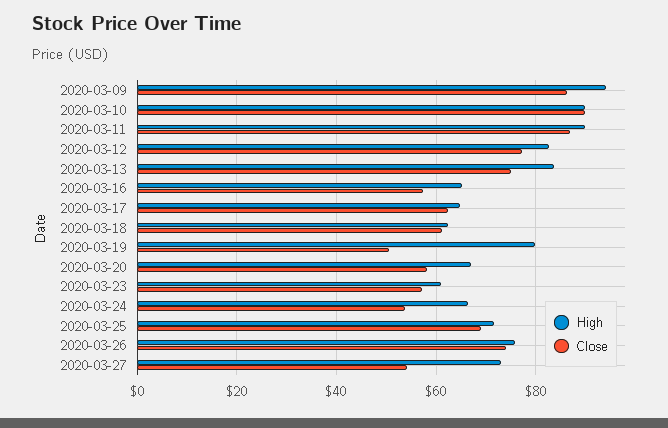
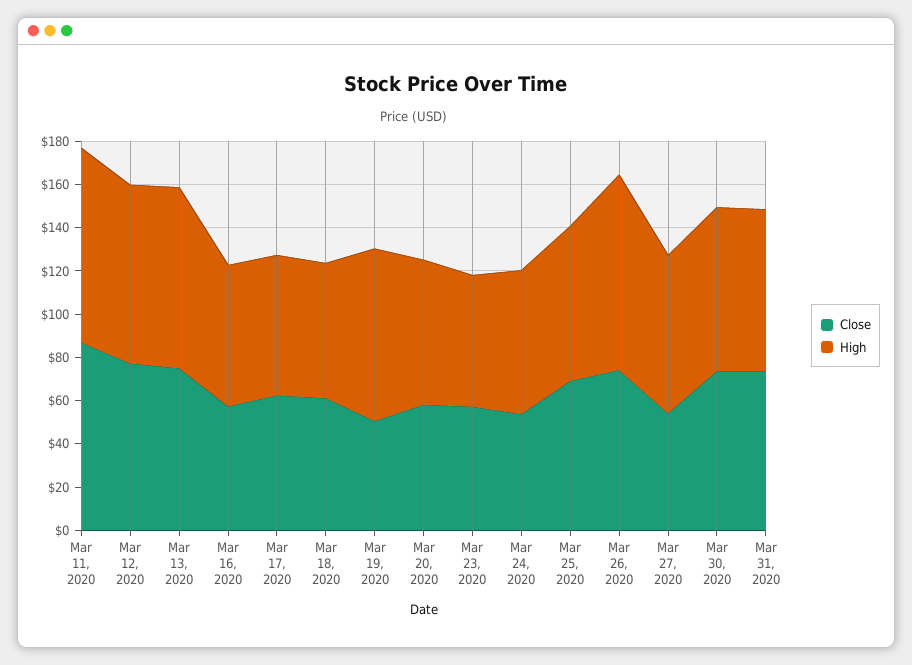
High, 2020-03-09: 94 -> none
Close, 2020-03-09: 86 -> none
High, 2020-03-10: 90 -> none
Close, 2020-03-10: 90 -> none
High, 2020-03-26: 76 -> 90
Close, Mar 30, 2020: none -> 75
High, Mar 30, 2020: none -> 75
Close, Mar 31, 2020: none -> 75
High, Mar 31, 2020: none -> 75

